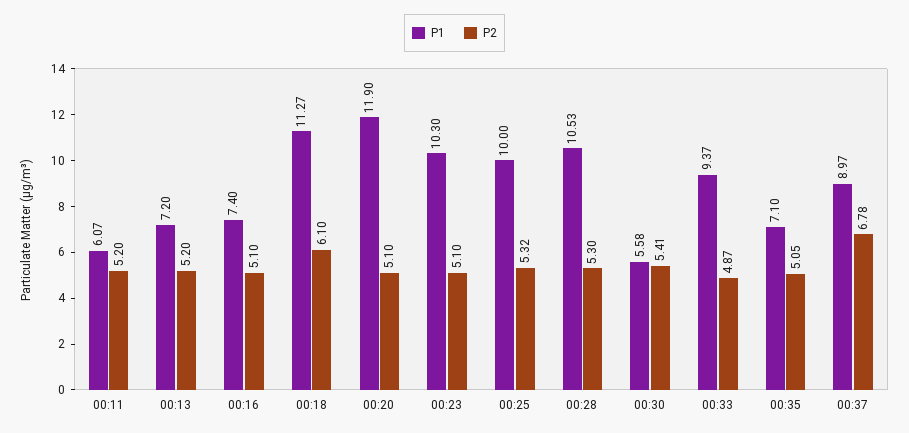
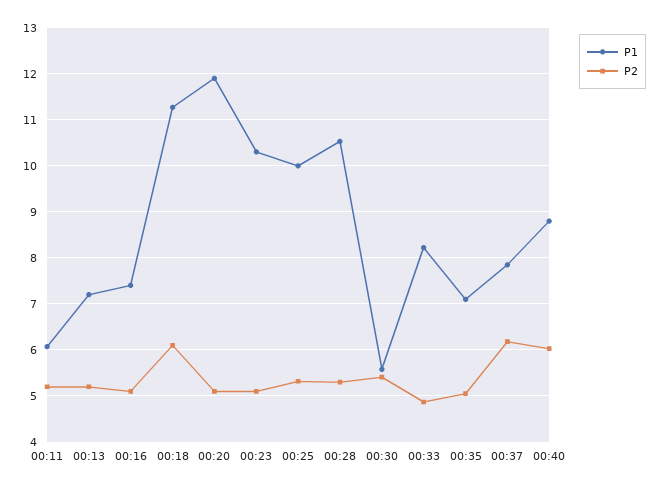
P1, 00:33: 9.37 -> 8.2
P1, 00:37: 8.97 -> 7.8
P2, 00:37: 6.78 -> 6.2
P1, 00:40: none -> 8.8
P2, 00:40: none -> 6

